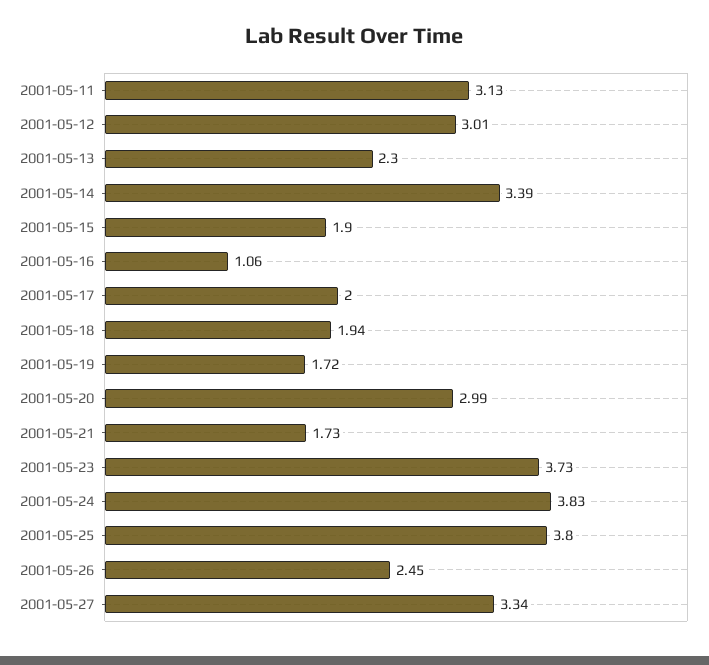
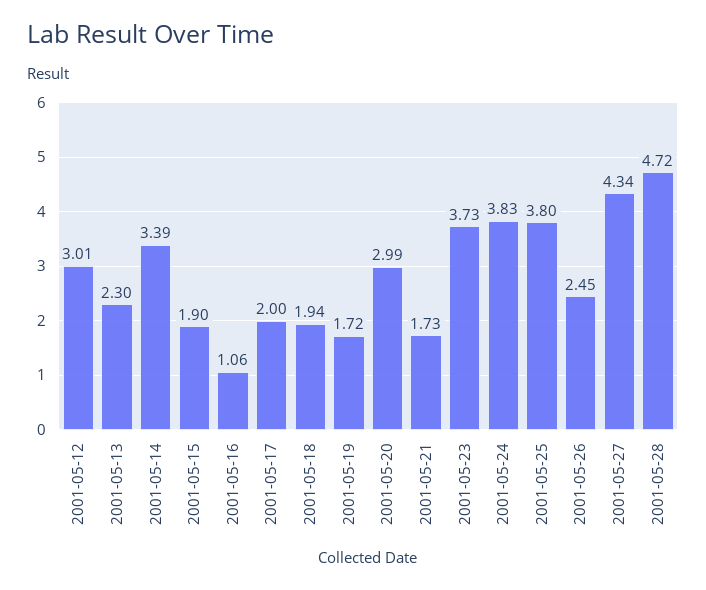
2001-05-11: 3.13 -> none
2001-05-27: 3.34 -> 4.34
2001-05-28: none -> 4.72

